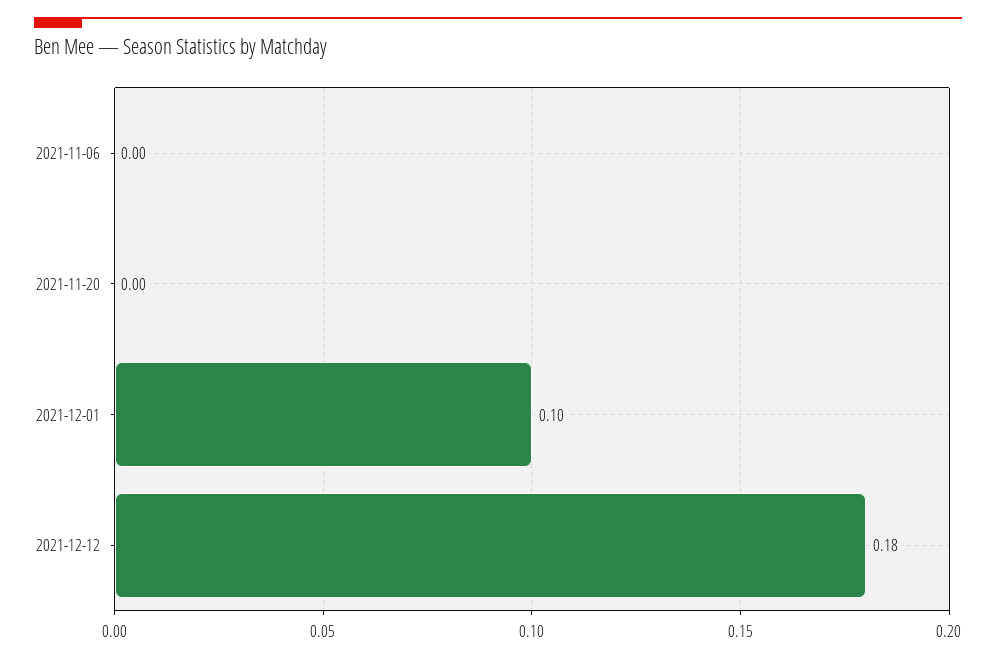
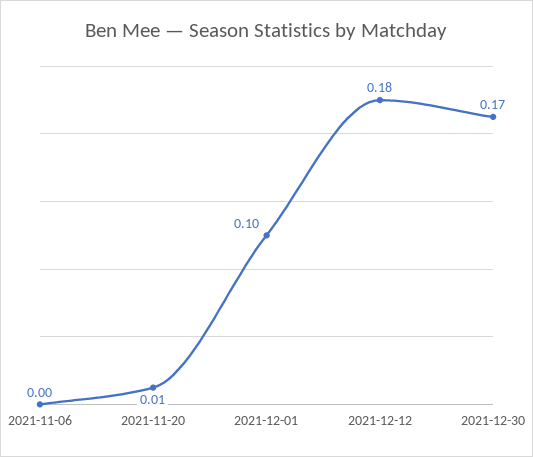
2021-11-20: 0 -> 0.01
2021-12-30: none -> 0.17

